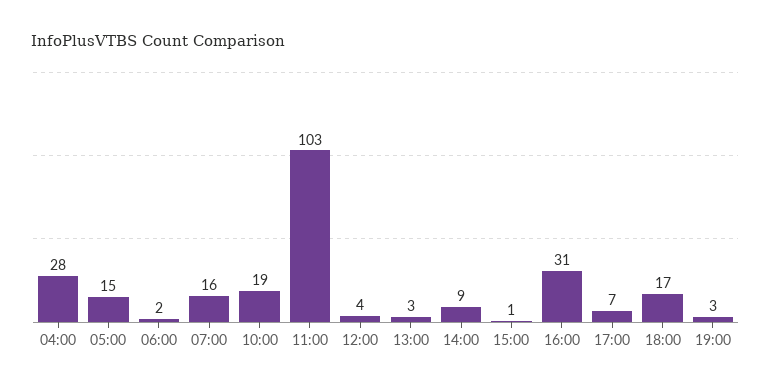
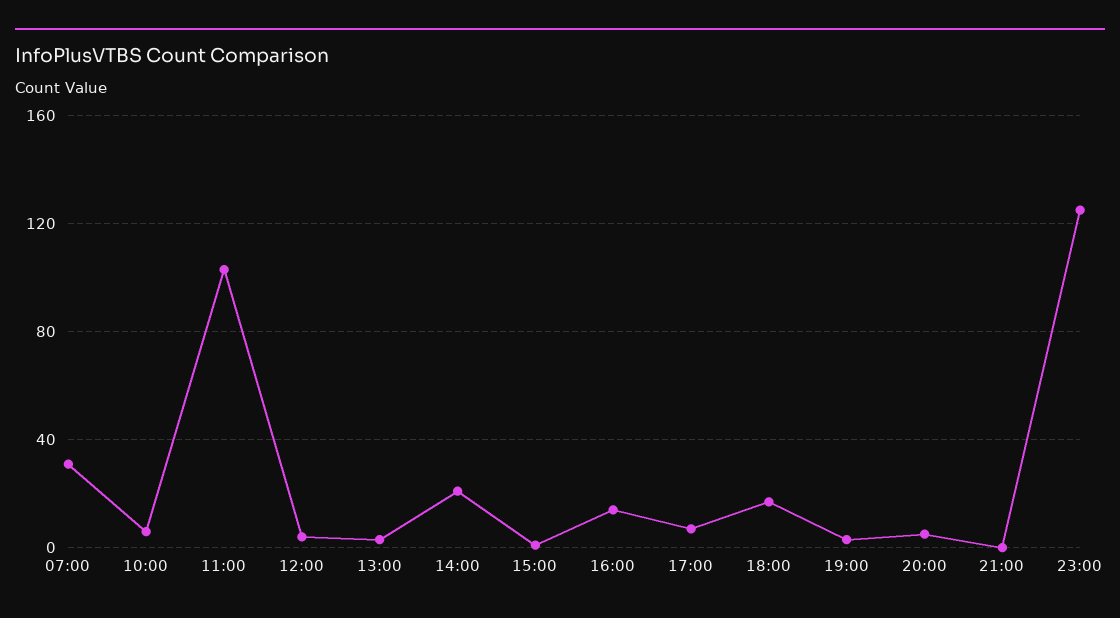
04:00: 28 -> none
05:00: 15 -> none
06:00: 2 -> none
07:00: 16 -> 30
10:00: 19 -> 5
14:00: 9 -> 20
16:00: 31 -> 15
20:00: none -> 5
21:00: none -> 0
23:00: none -> 125

